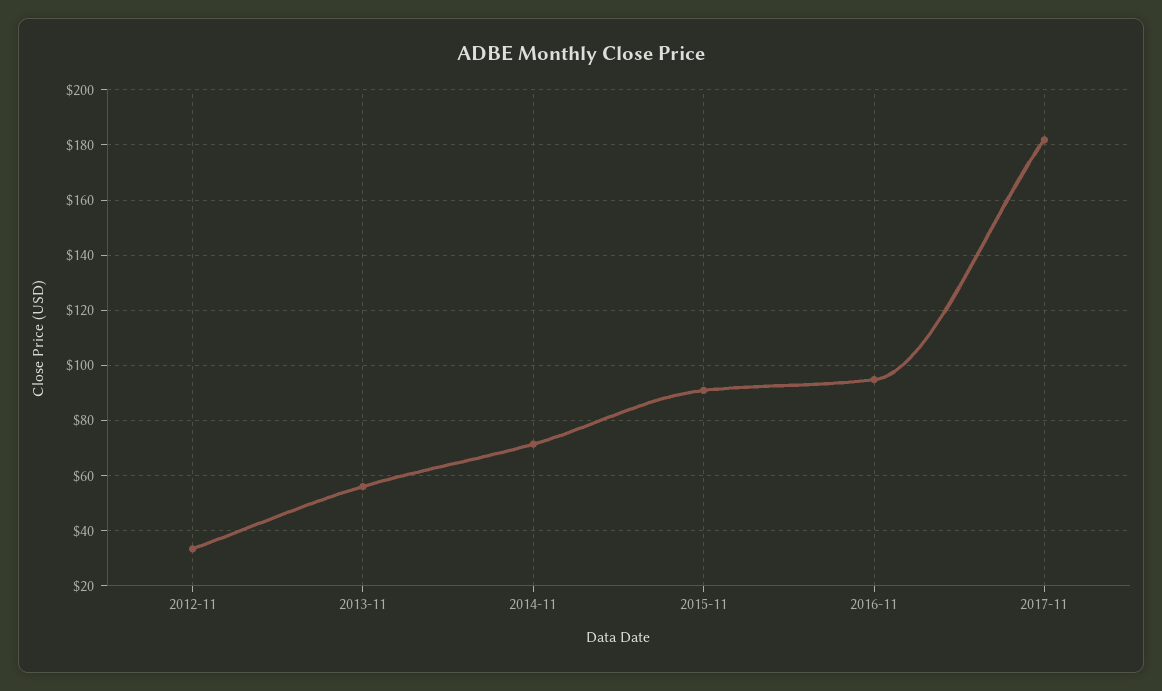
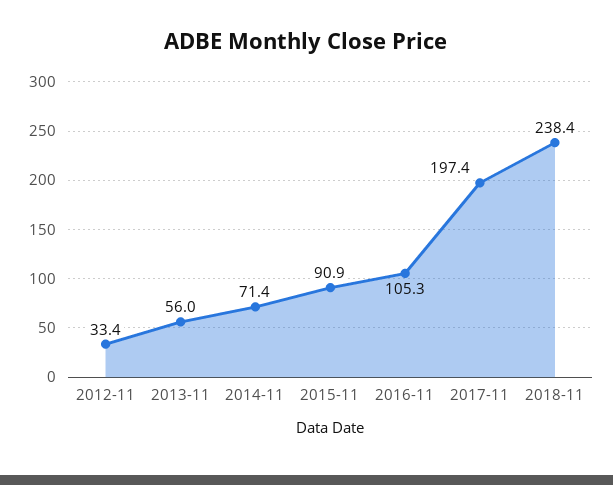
2016-11: 95 -> 105.3
2017-11: 182.5 -> 197.4
2018-11: none -> 238.4

